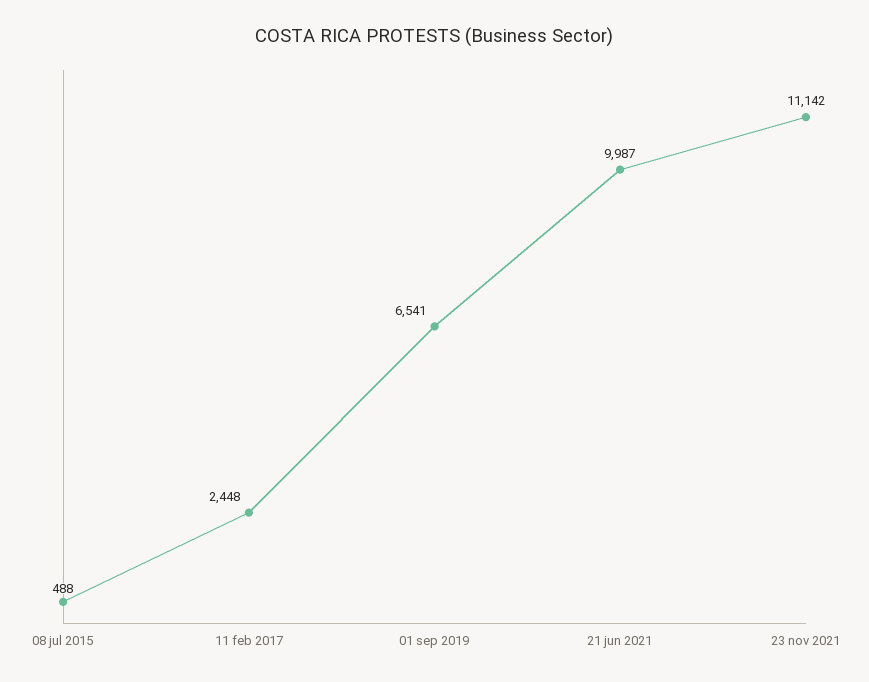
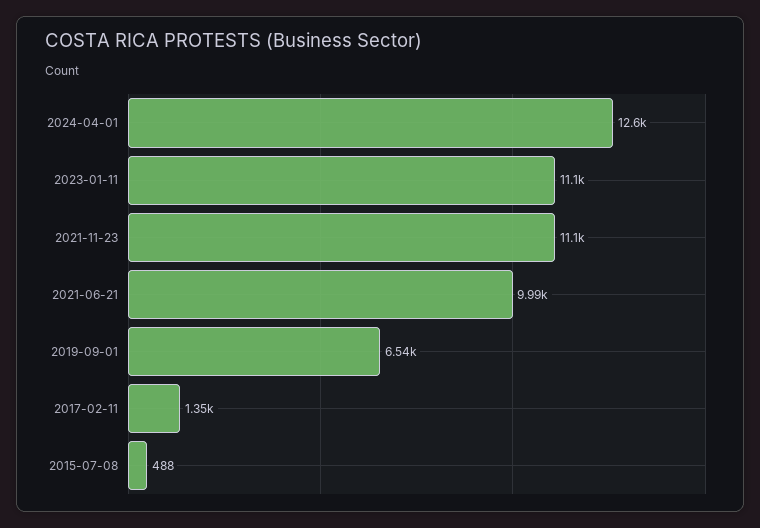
11 feb 2017: 2448 -> 1350
2024-04-01: none -> 12600
2023-01-11: none -> 11100

